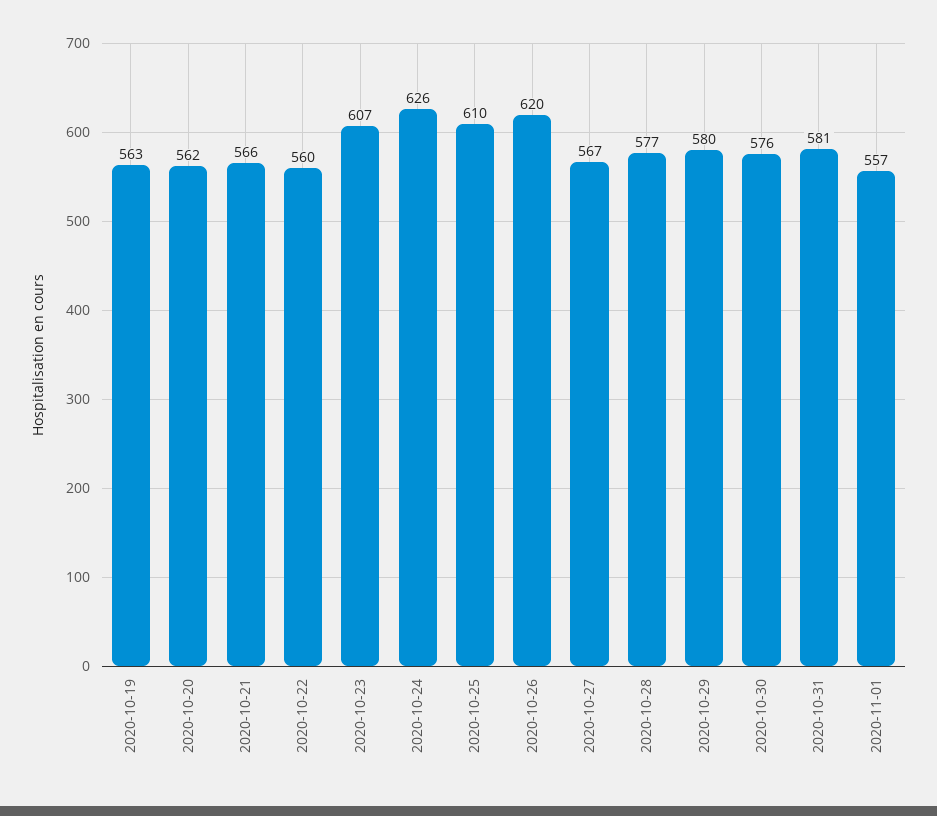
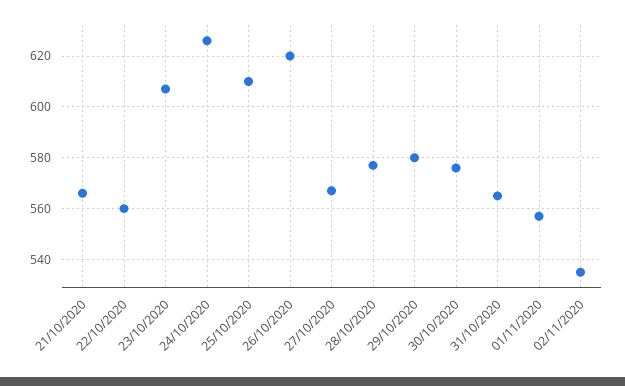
2020-10-19: 563 -> none
2020-10-20: 562 -> none
2020-10-31: 581 -> 565
02/11/2020: none -> 535

